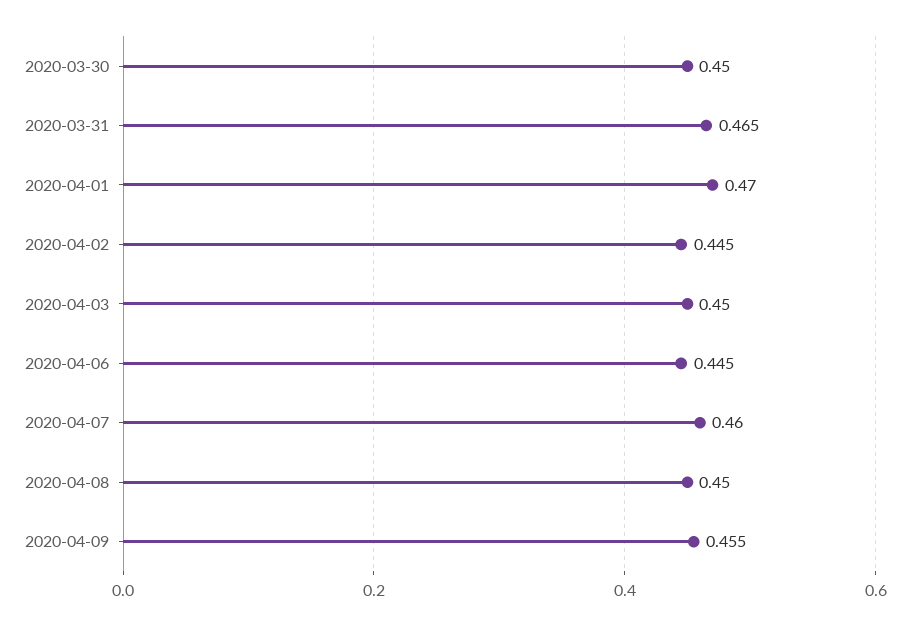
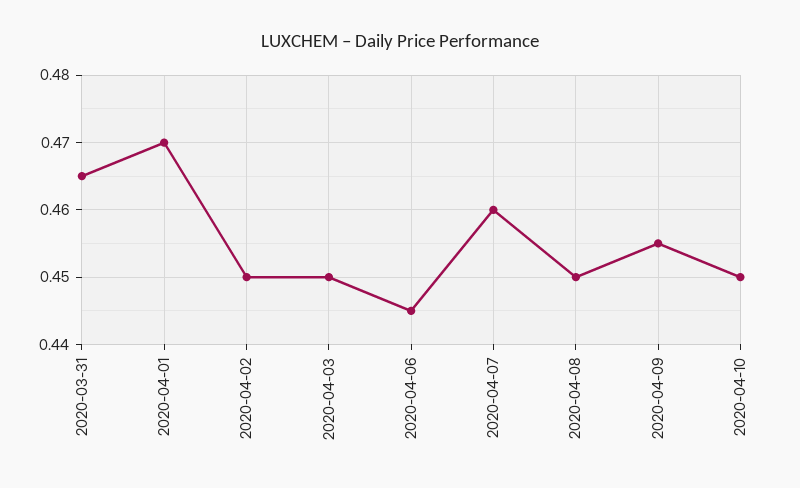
2020-03-30: 0.45 -> none
2020-04-02: 0.445 -> 0.45
2020-04-10: none -> 0.45

